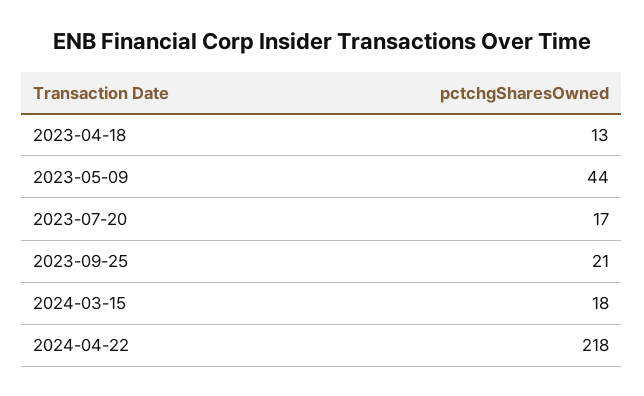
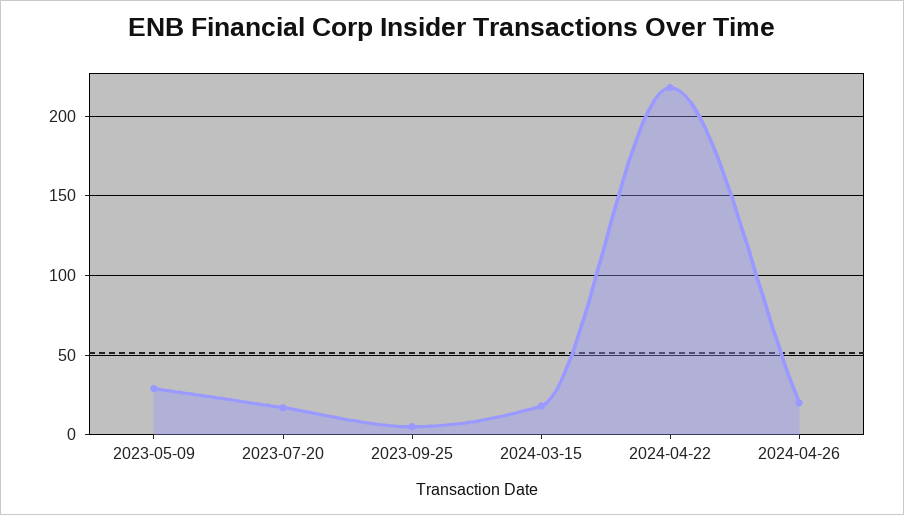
2023-04-18: 13 -> none
2023-05-09: 44 -> 30
2023-09-25: 21 -> 5
2024-04-26: none -> 20

